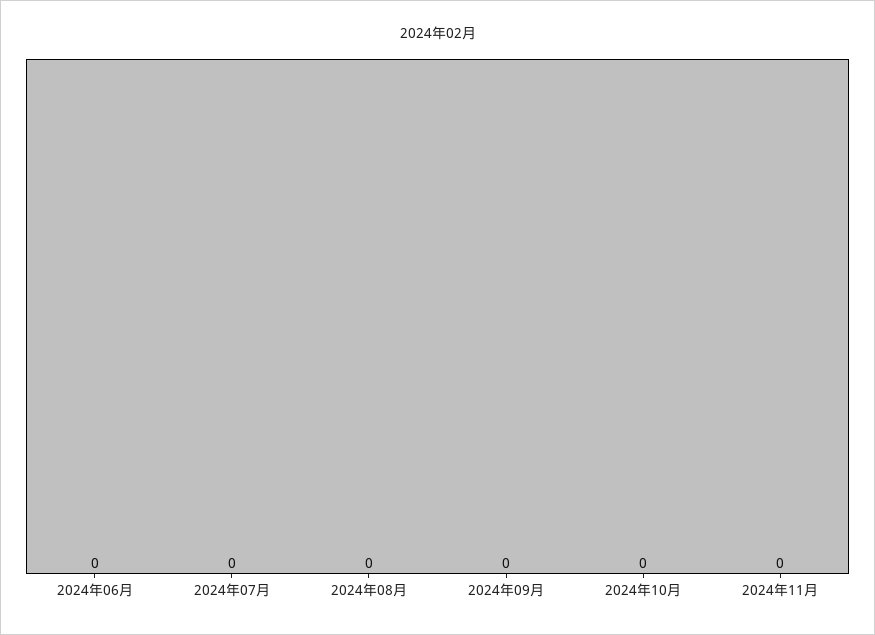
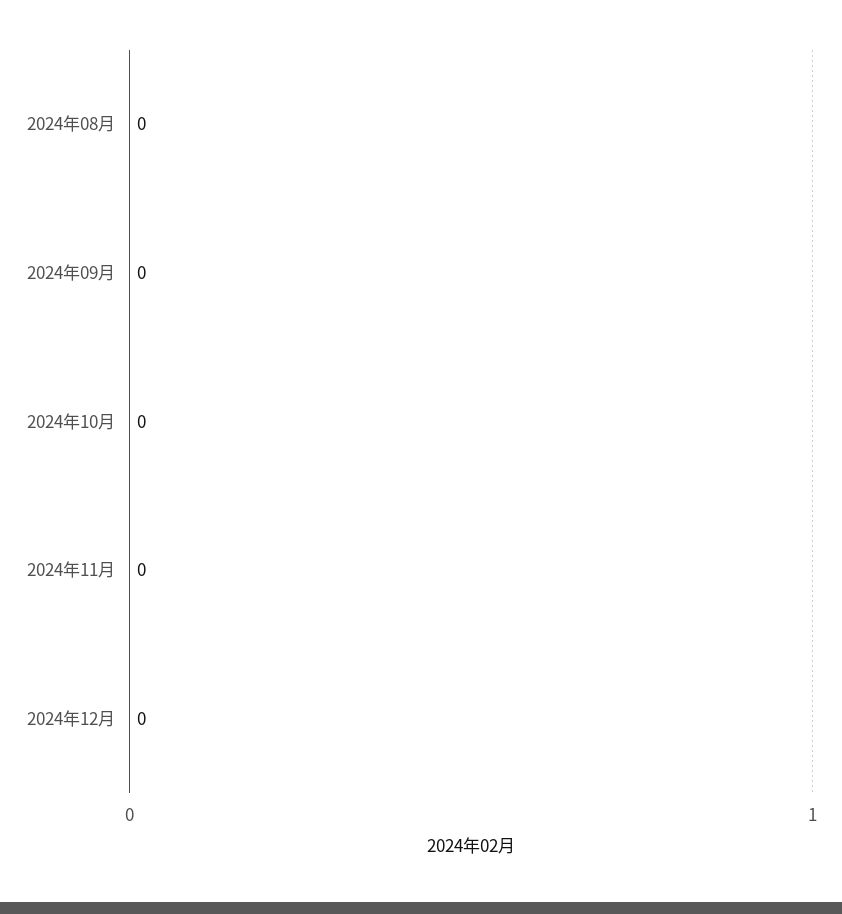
2024年06月: 0 -> none
2024年07月: 0 -> none
2024年12月: none -> 0

